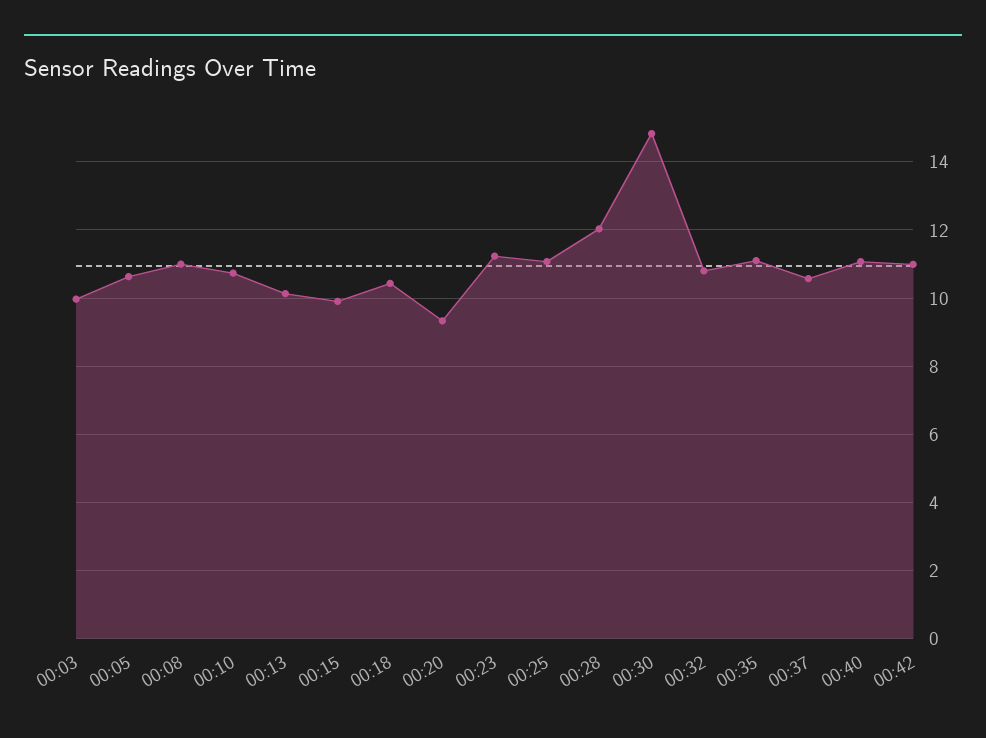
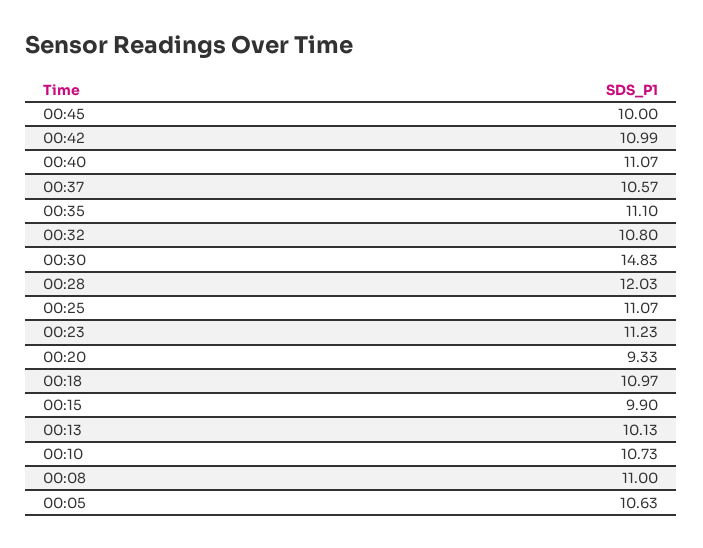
00:03: 10 -> none
00:18: 10.4 -> 10.97
00:45: none -> 10

